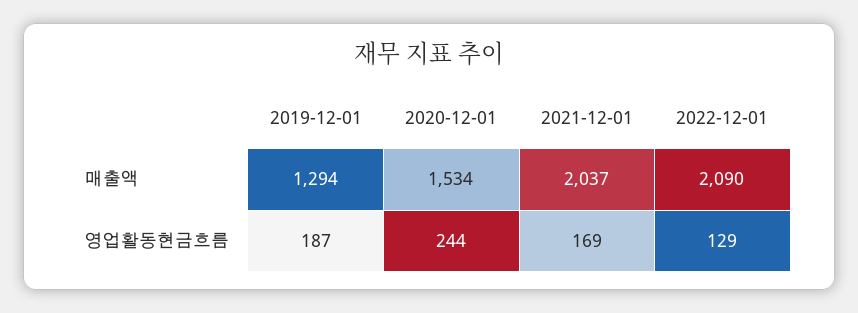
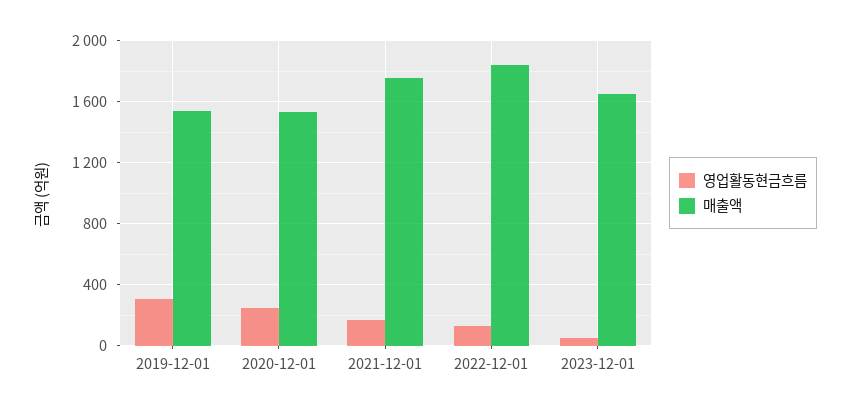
매출액, 2019-12-01: 1294 -> 1550
매출액, 2021-12-01: 2037 -> 1750
매출액, 2022-12-01: 2090 -> 1850
영업활동현금흐름, 2019-12-01: 187 -> 300
영업활동현금흐름, 2023-12-01: none -> 50
매출액, 2023-12-01: none -> 1650

